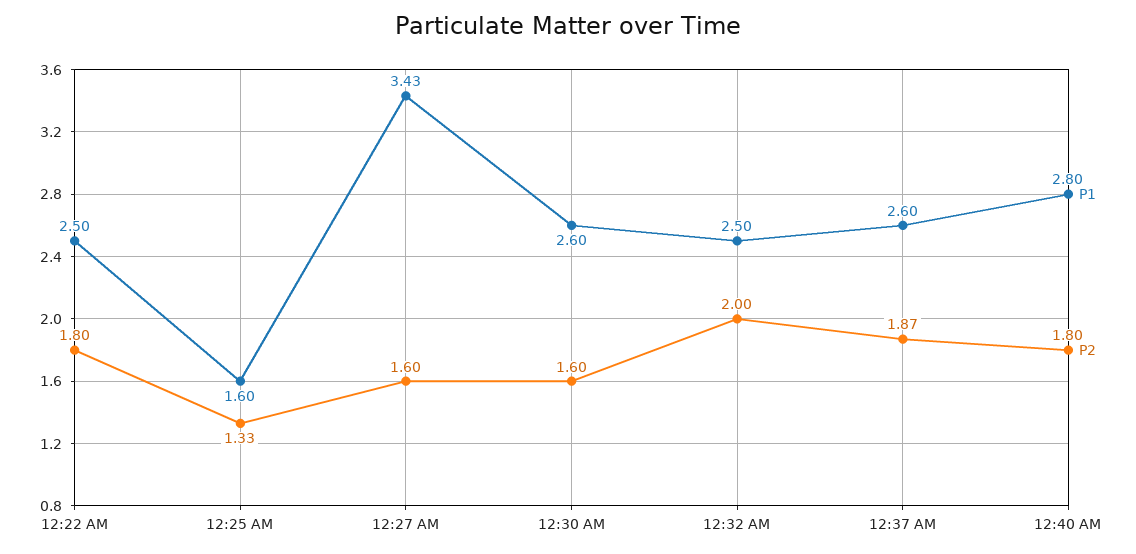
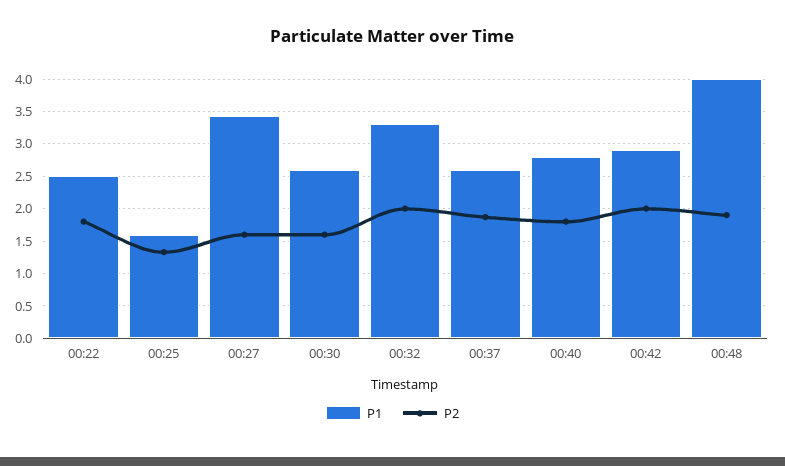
P1, 12:32 AM: 2.5 -> 3.3
P1, 00:42: none -> 2.9
P2, 00:42: none -> 2
P1, 00:48: none -> 4
P2, 00:48: none -> 1.9

